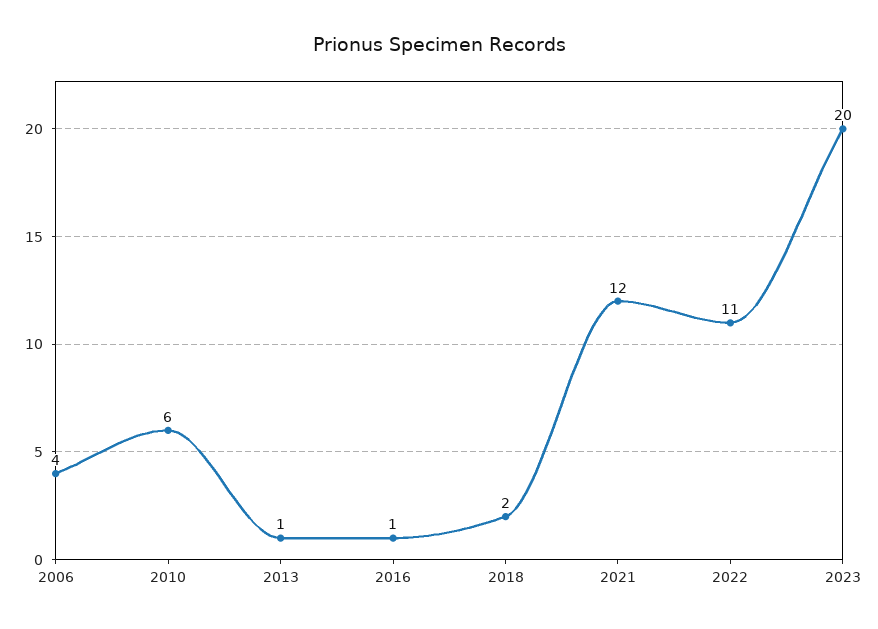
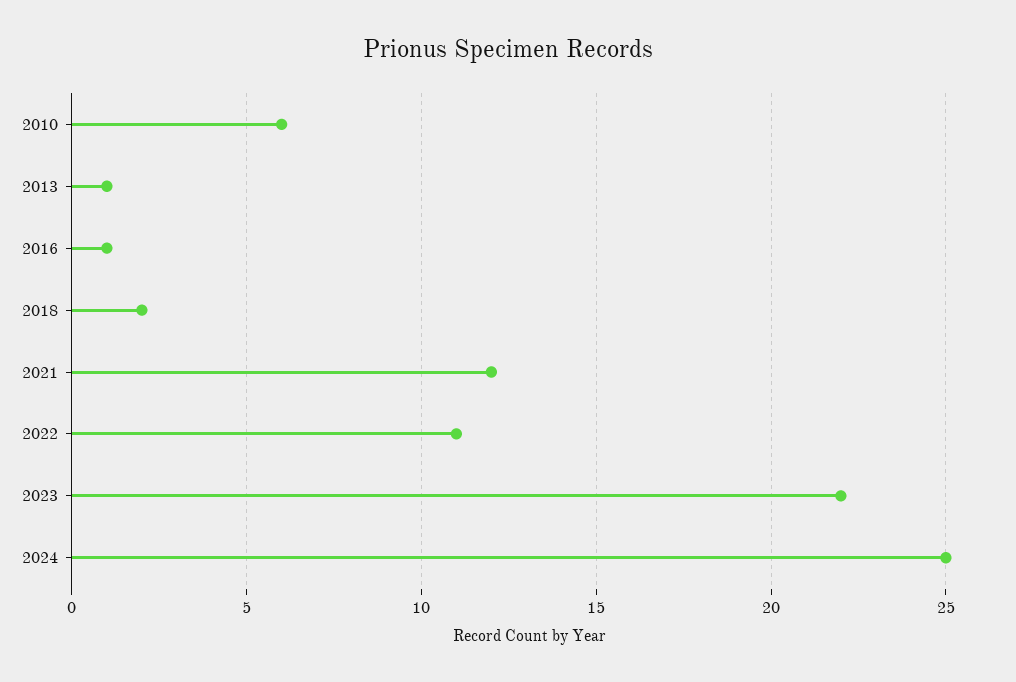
2006: 4 -> none
2023: 20 -> 22
2024: none -> 25

